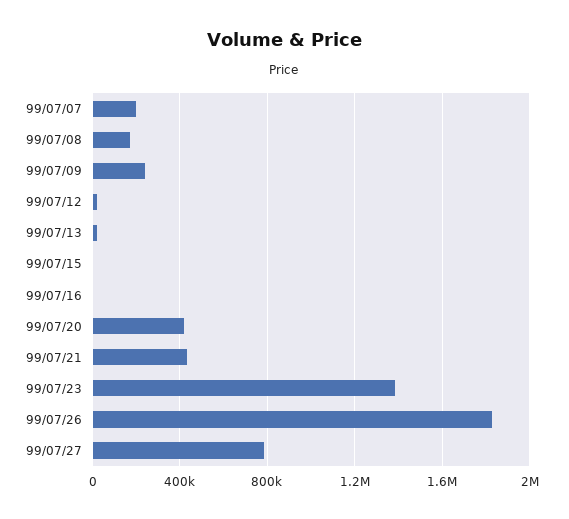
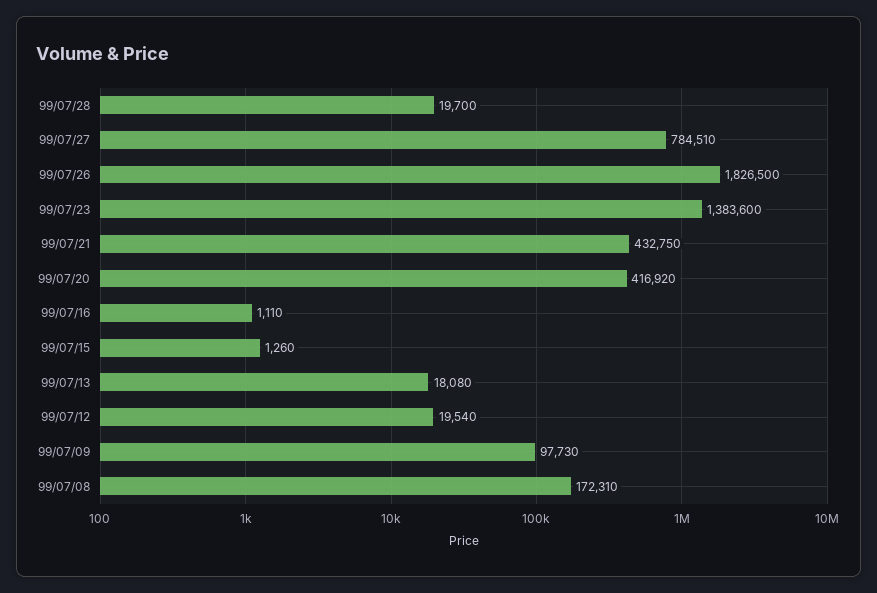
99/07/07: 200000 -> none
99/07/09: 250000 -> 97730
99/07/28: none -> 19700

